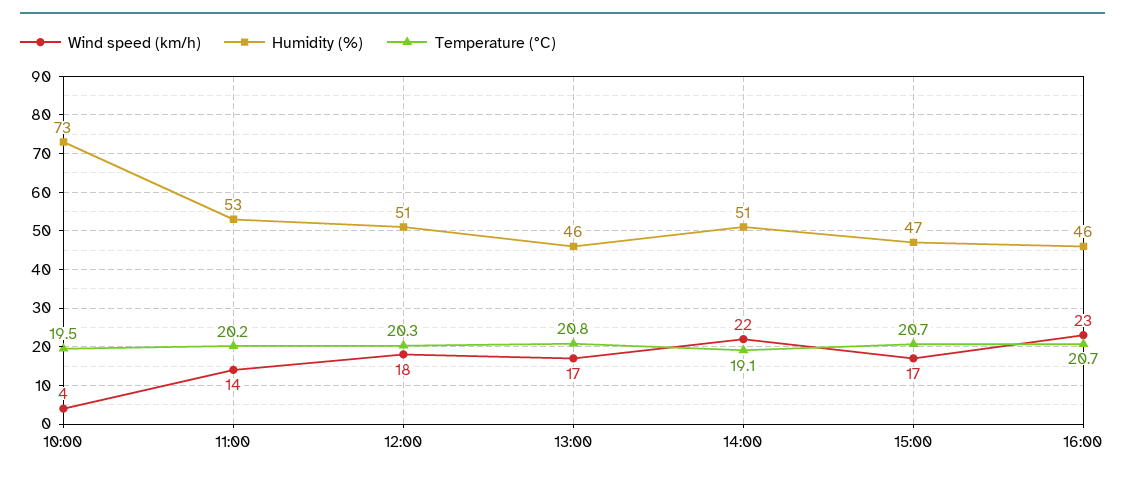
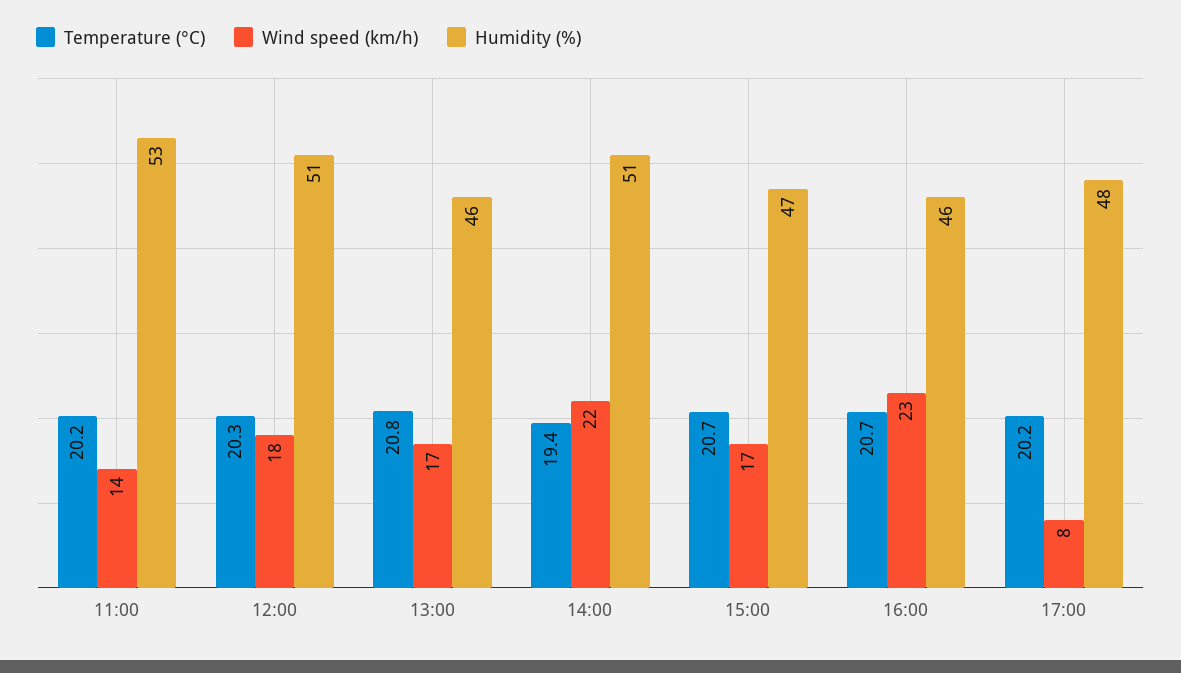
Wind speed (km/h), 10:00: 4 -> none
Humidity (%), 10:00: 73 -> none
Temperature (°C), 10:00: 19.5 -> none
Temperature (°C), 14:00: 19.1 -> 19.4
Temperature (°C), 17:00: none -> 20.2
Wind speed (km/h), 17:00: none -> 8
Humidity (%), 17:00: none -> 48

